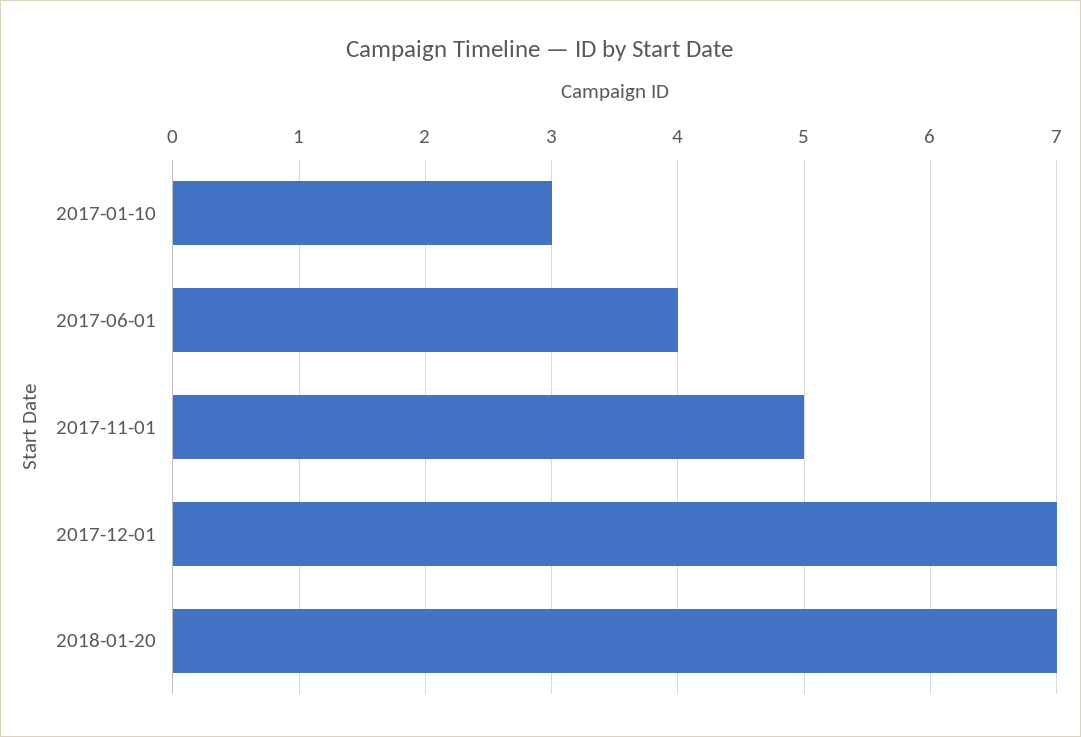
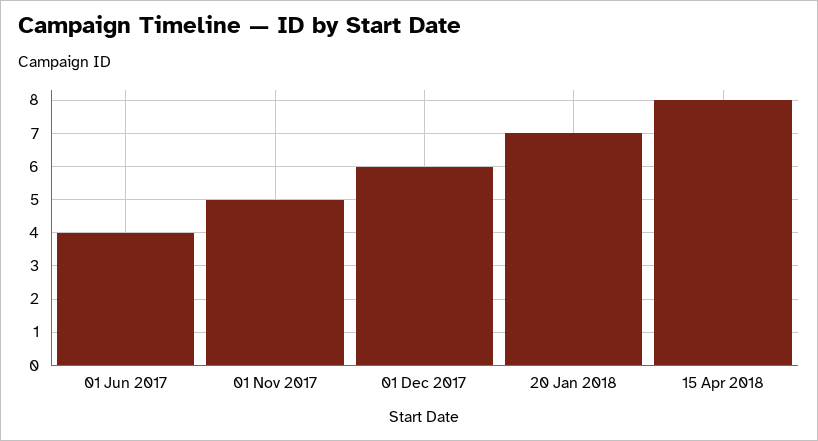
2017-01-10: 3 -> none
2017-12-01: 7 -> 6
15 Apr 2018: none -> 8

